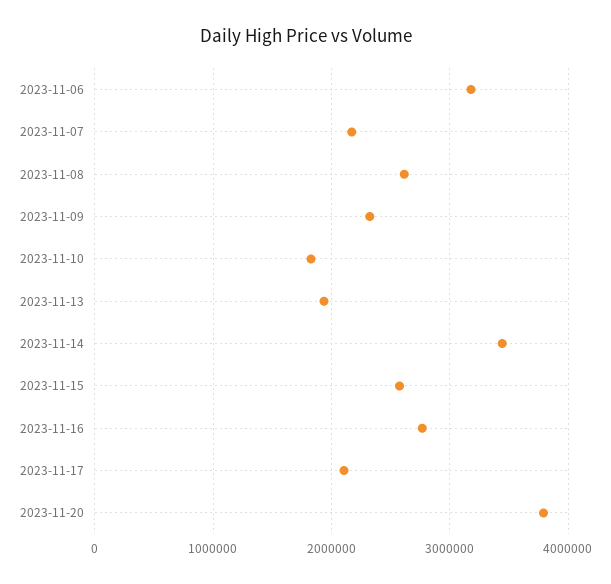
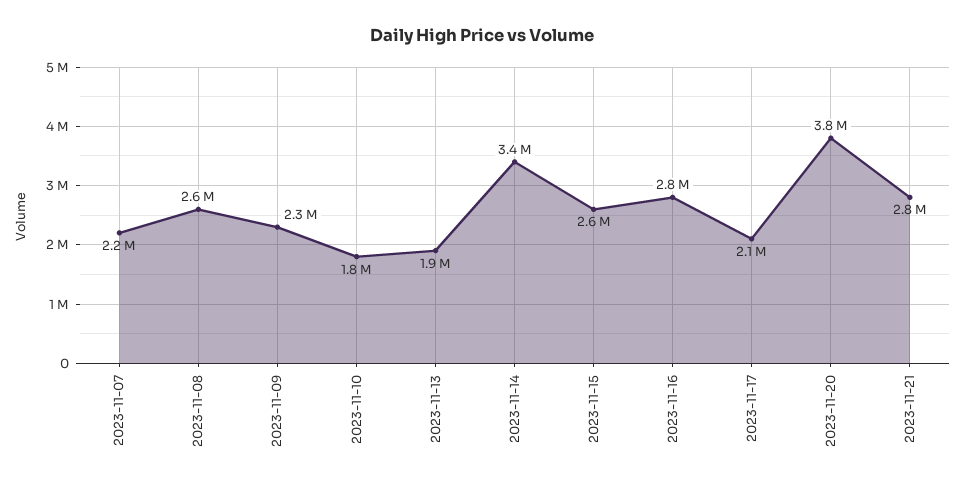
2023-11-06: 3200000 -> none
2023-11-21: none -> 2800000

